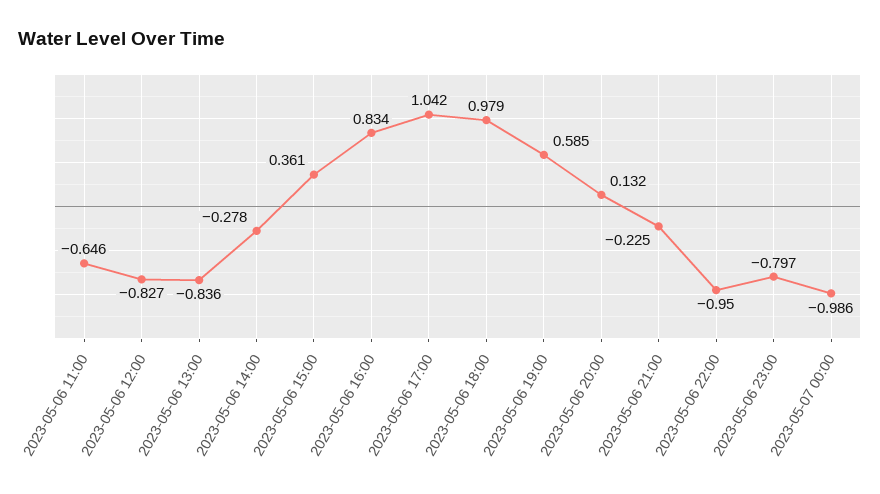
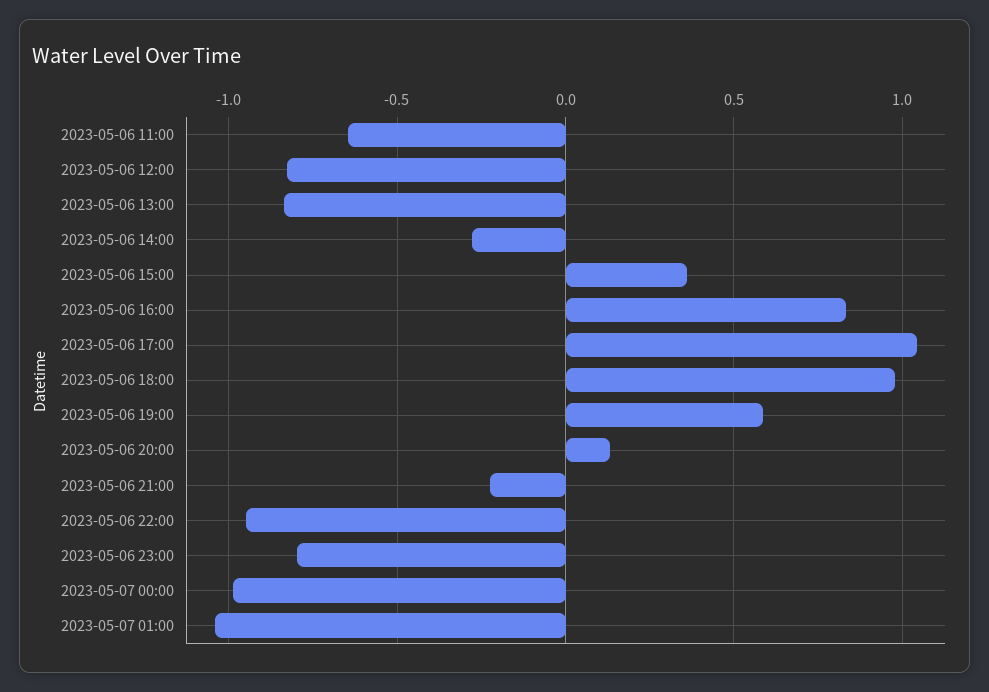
2023-05-07 01:00: none -> -1.05

